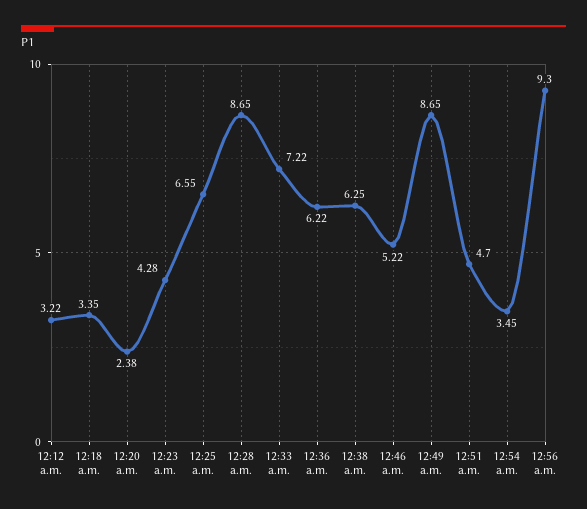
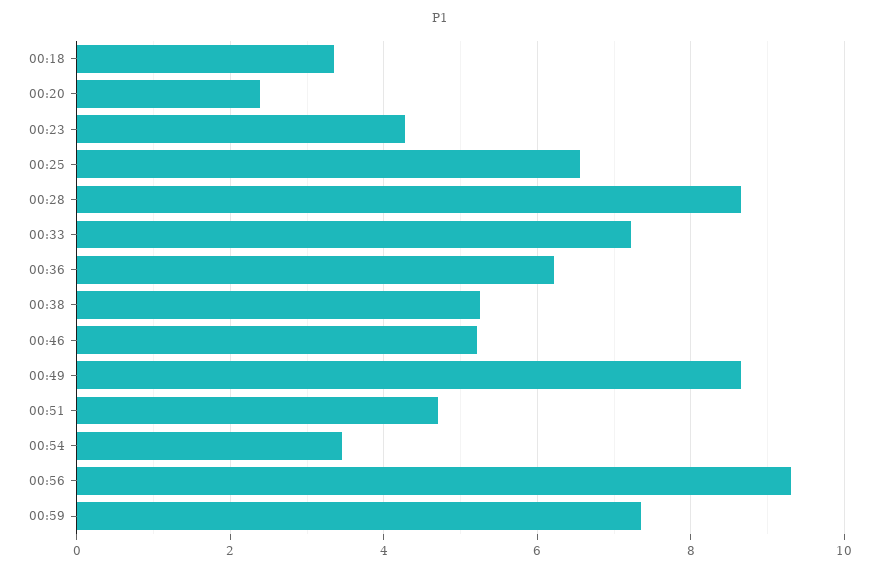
12:12 a.m.: 3.22 -> none
12:38 a.m.: 6.25 -> 5.2
00:59: none -> 7.4

